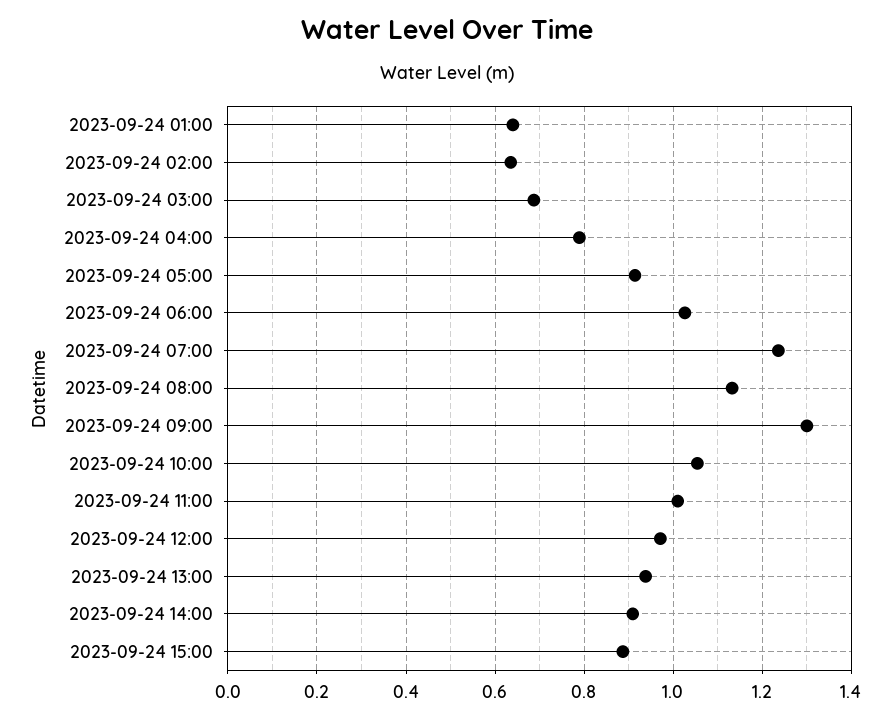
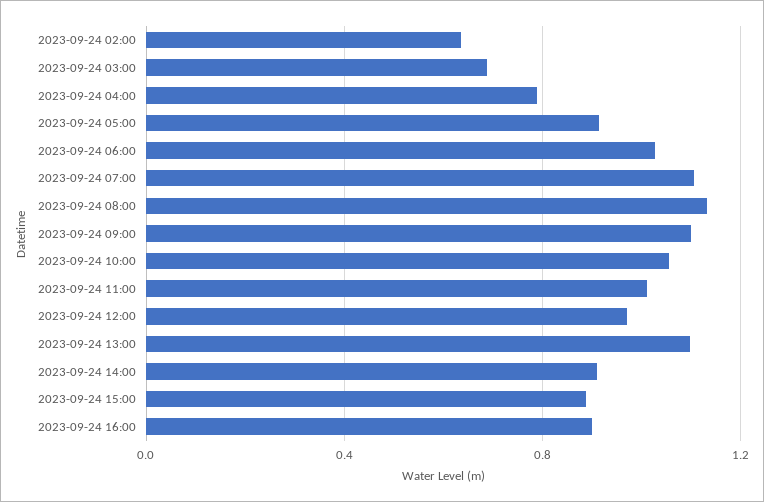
2023-09-24 01:00: 0.64 -> none
2023-09-24 07:00: 1.24 -> 1.1
2023-09-24 09:00: 1.3 -> 1.1
2023-09-24 13:00: 0.94 -> 1.1
2023-09-24 16:00: none -> 0.9

